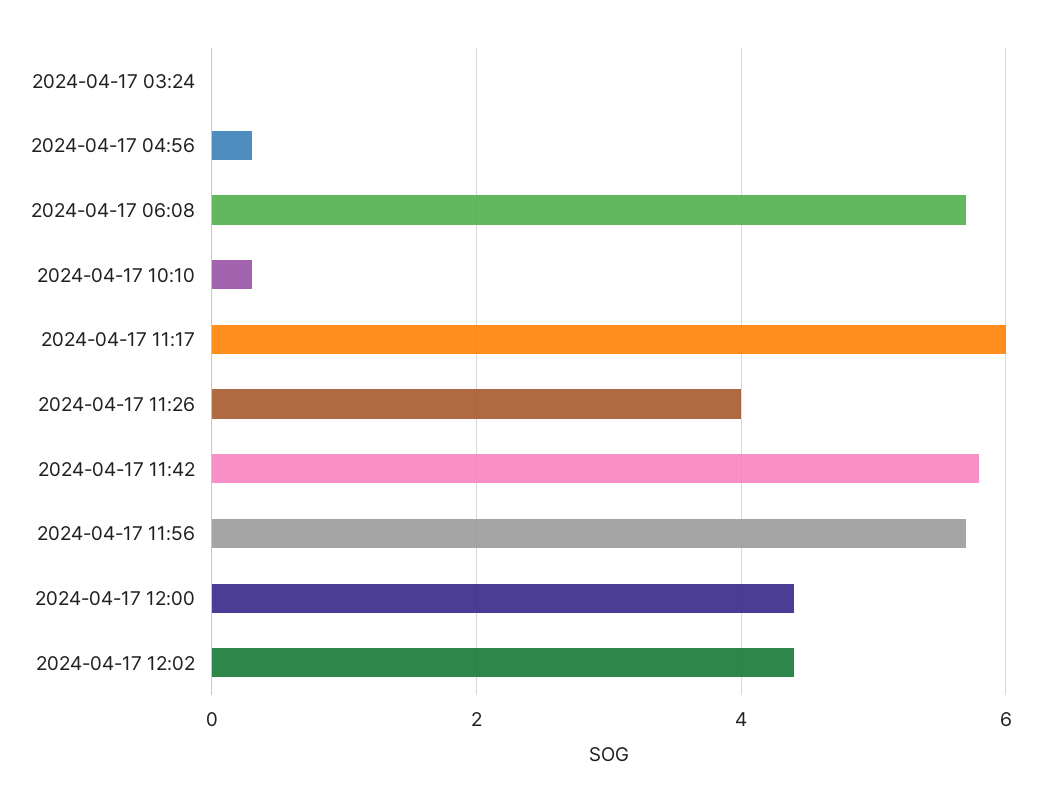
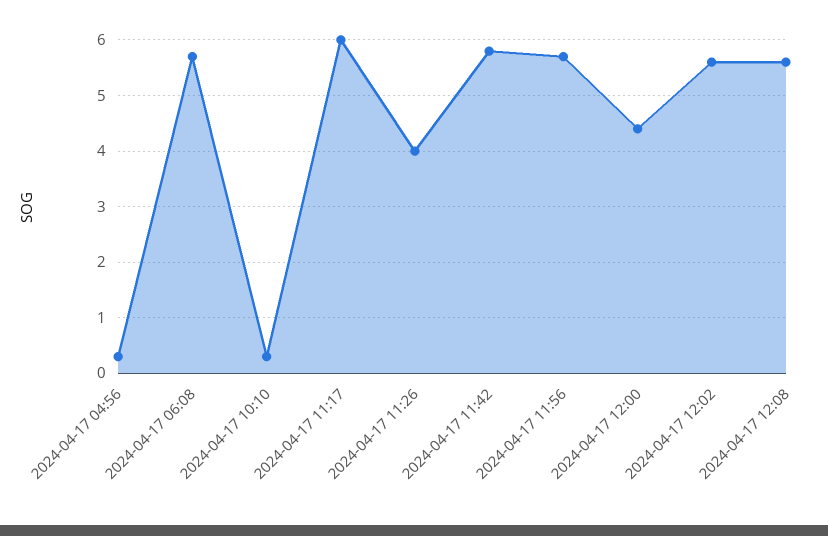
2024-04-17 03:24: 0 -> none
2024-04-17 12:02: 4.5 -> 5.5
2024-04-17 12:08: none -> 5.5

